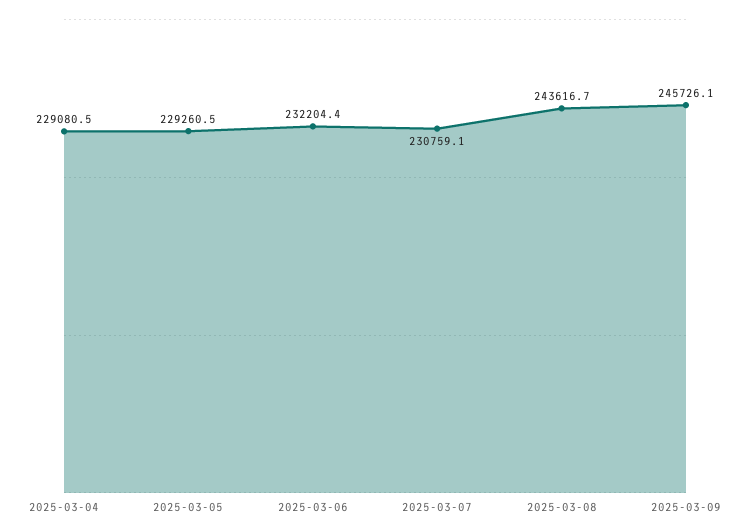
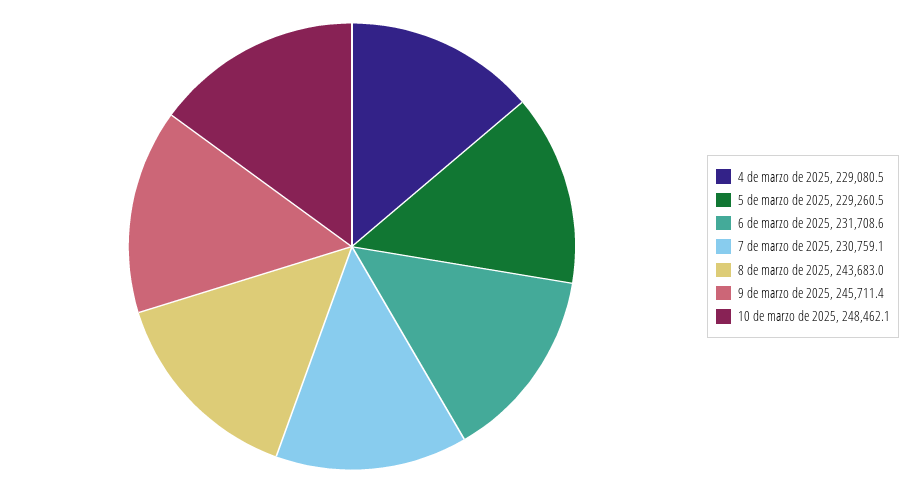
2025-03-06: 232204.4 -> 231708.6
2025-03-08: 243616.7 -> 243683
2025-03-09: 245726.1 -> 245711.4
10 de marzo de 2025: none -> 248462.1

